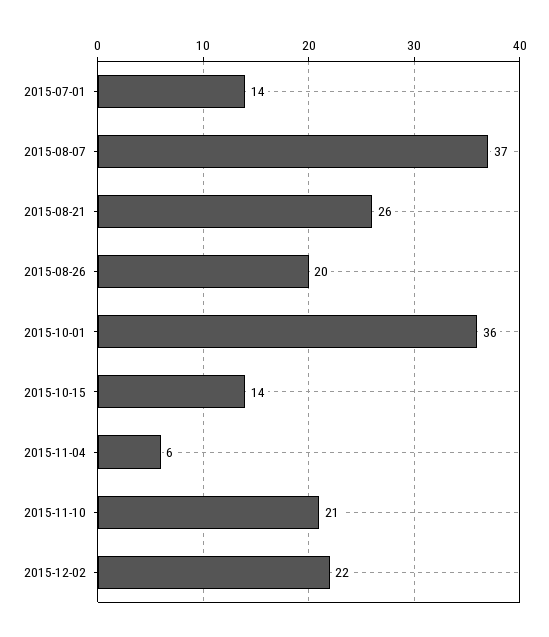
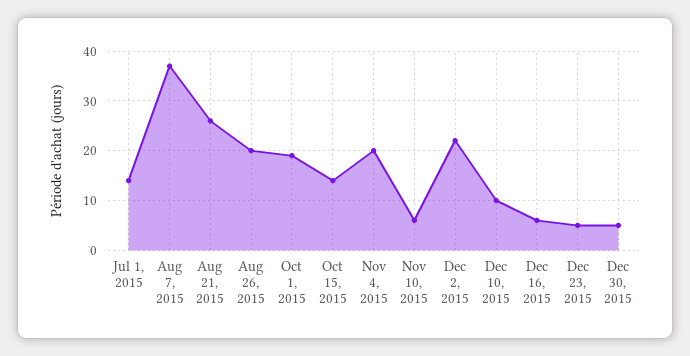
2015-10-01: 36 -> 20
2015-11-04: 6 -> 20
2015-11-10: 21 -> 5
Dec 10, 2015: none -> 10
Dec 16, 2015: none -> 5
Dec 23, 2015: none -> 5
Dec 30, 2015: none -> 5

